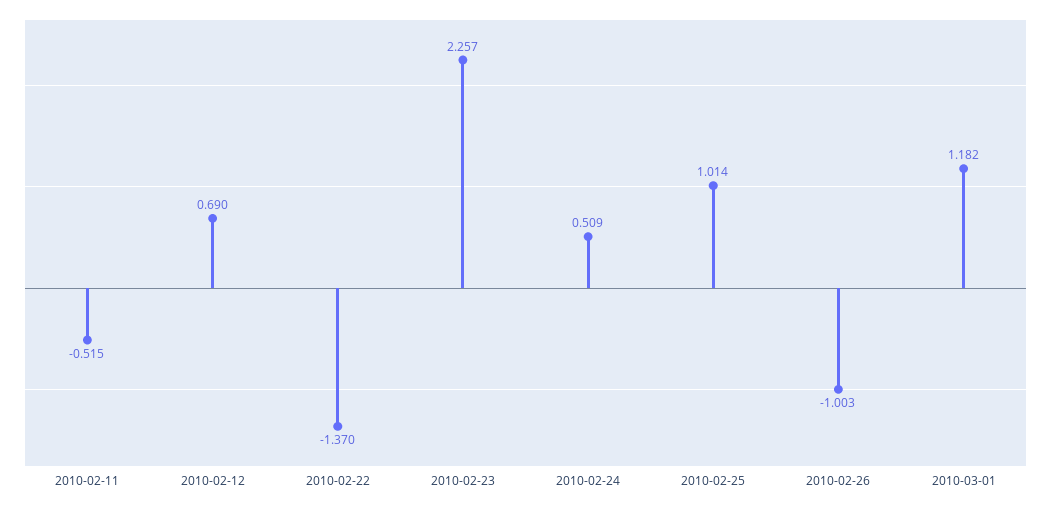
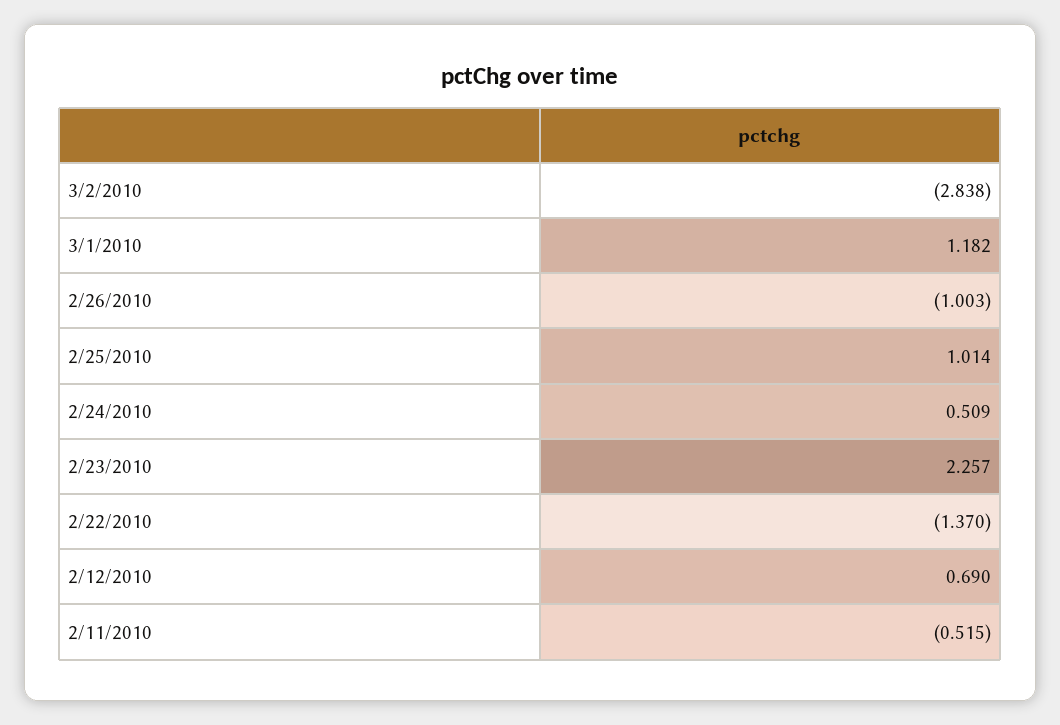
3/2/2010: none -> -2.838

